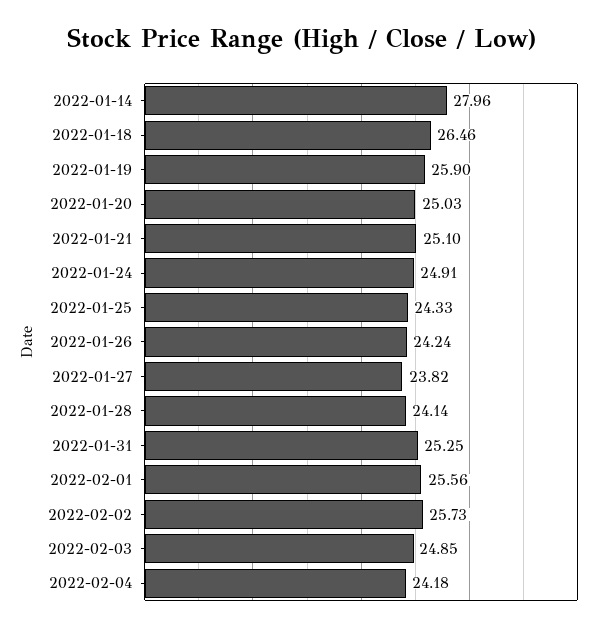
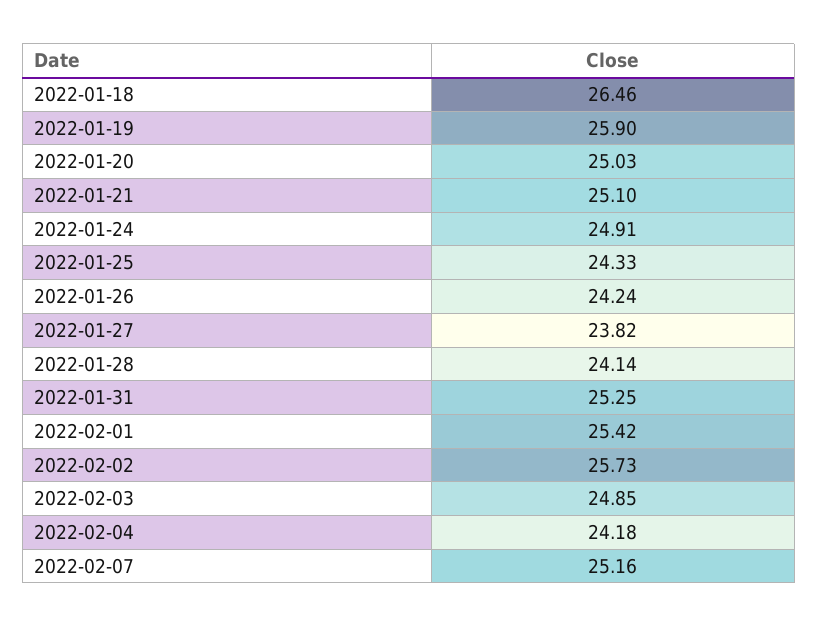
2022-01-14: 27.96 -> none
2022-02-01: 25.56 -> 25.42
2022-02-07: none -> 25.16

